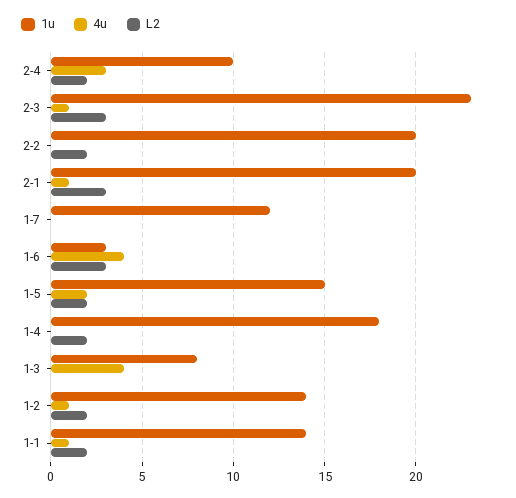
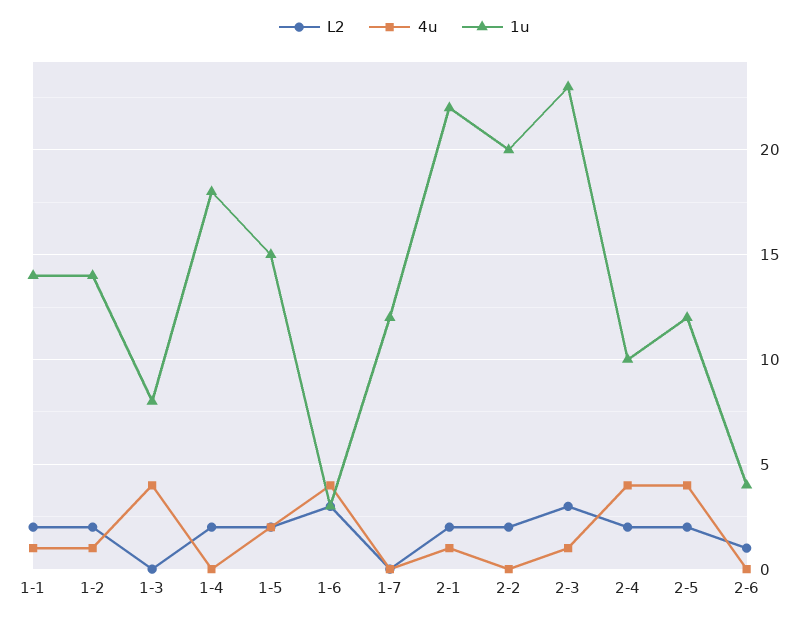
4u, 2-4: 3 -> 4
1u, 2-1: 20 -> 22
L2, 2-1: 3 -> 2
L2, 2-5: none -> 2
4u, 2-5: none -> 4
1u, 2-5: none -> 12
L2, 2-6: none -> 1
4u, 2-6: none -> 0
1u, 2-6: none -> 4

